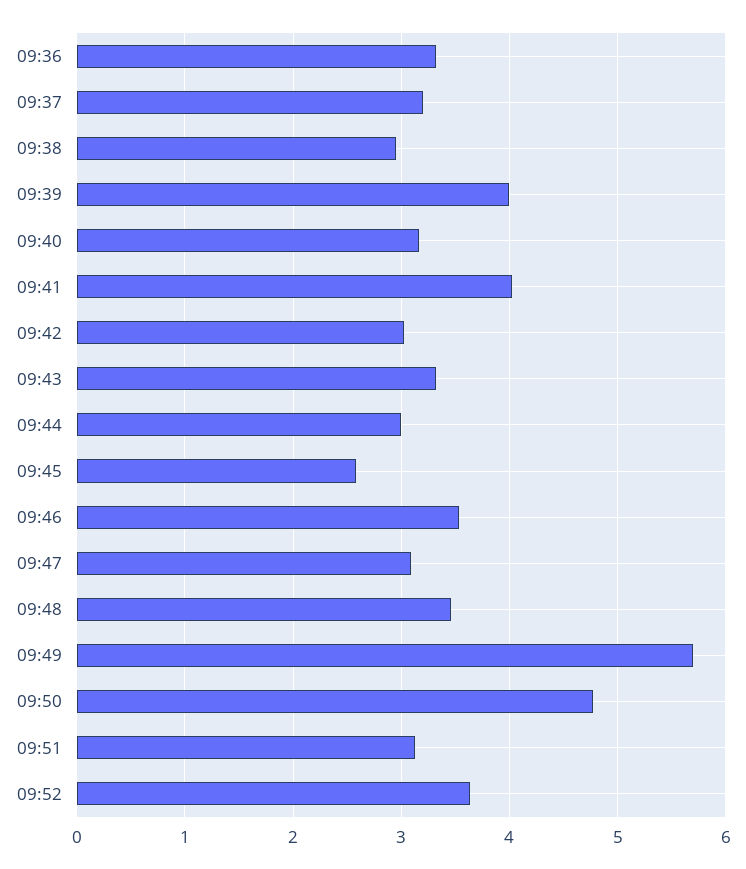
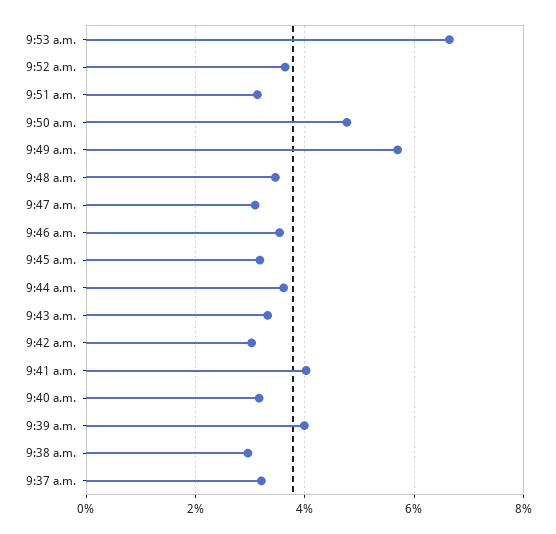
09:36: 3.3 -> none
09:44: 3 -> 3.6
09:45: 2.6 -> 3.2
9:53 a.m.: none -> 6.6

